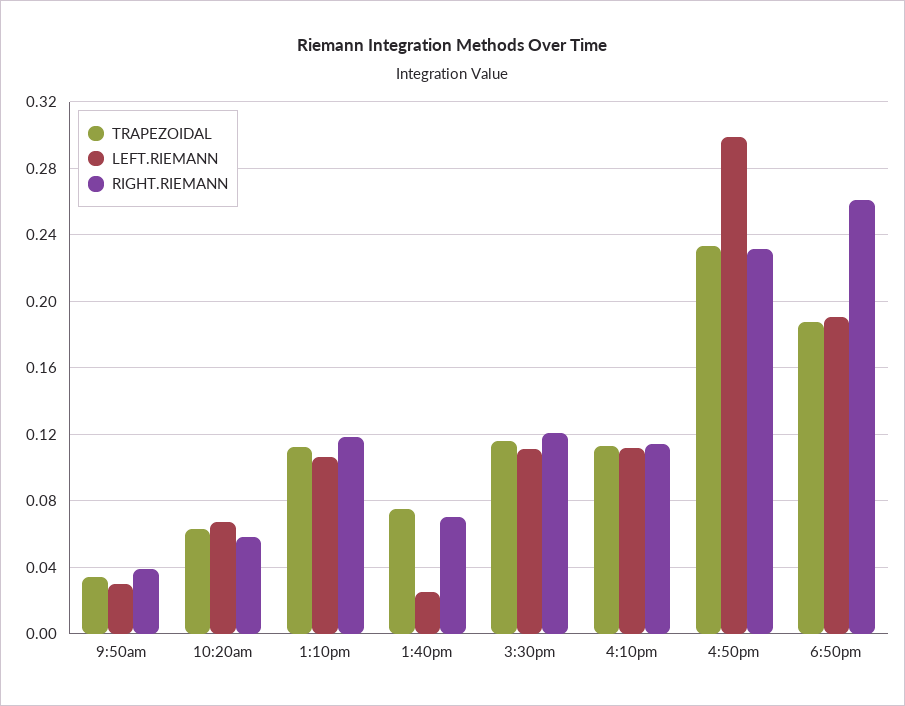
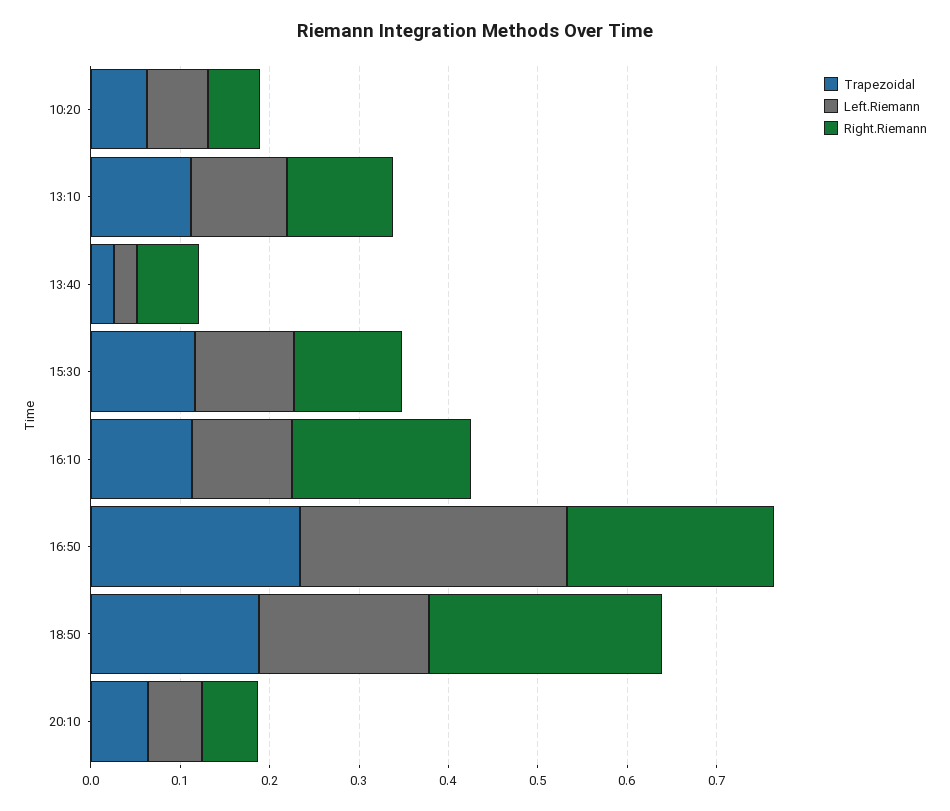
TRAPEZOIDAL, 9:50am: 0.035 -> none
LEFT.RIEMANN, 9:50am: 0.03 -> none
RIGHT.RIEMANN, 9:50am: 0.04 -> none
TRAPEZOIDAL, 1:40pm: 0.075 -> 0.02
RIGHT.RIEMANN, 4:10pm: 0.115 -> 0.2
TRAPEZOIDAL, 20:10: none -> 0.06
LEFT.RIEMANN, 20:10: none -> 0.06
RIGHT.RIEMANN, 20:10: none -> 0.06

